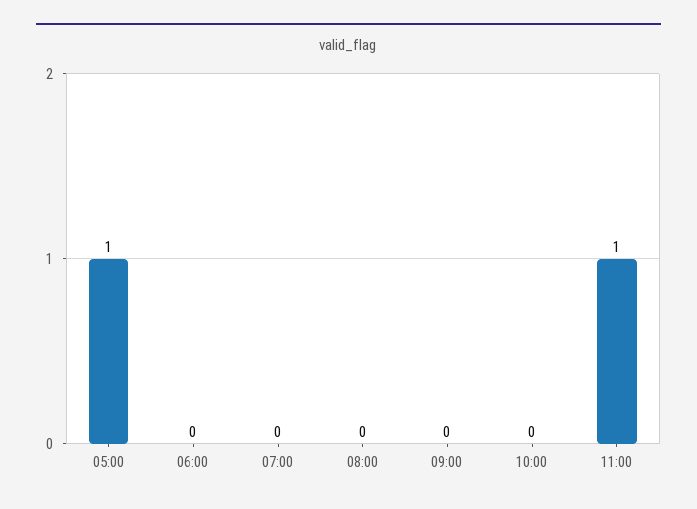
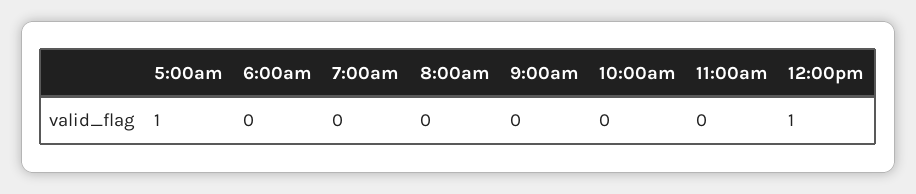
11:00: 1 -> 0
12:00pm: none -> 1

